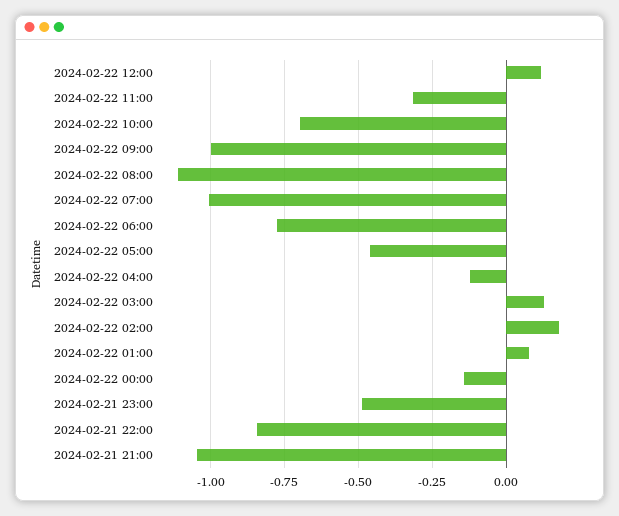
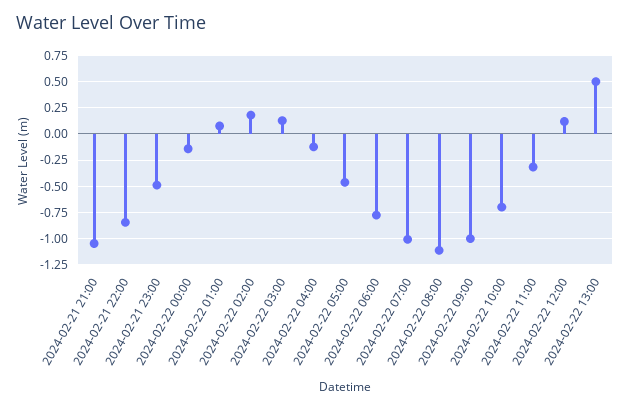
2024-02-22 13:00: none -> 0.5

